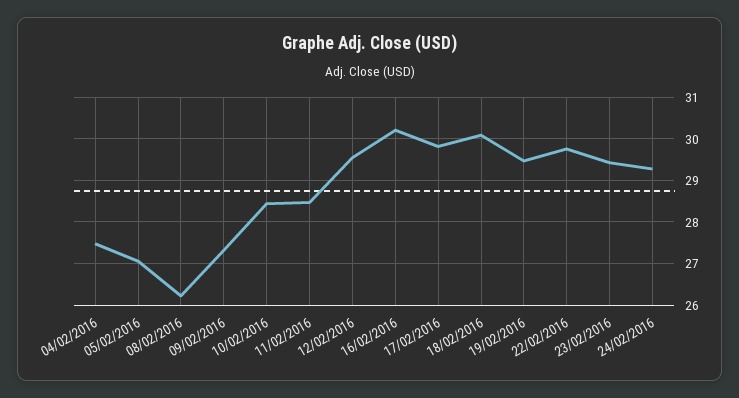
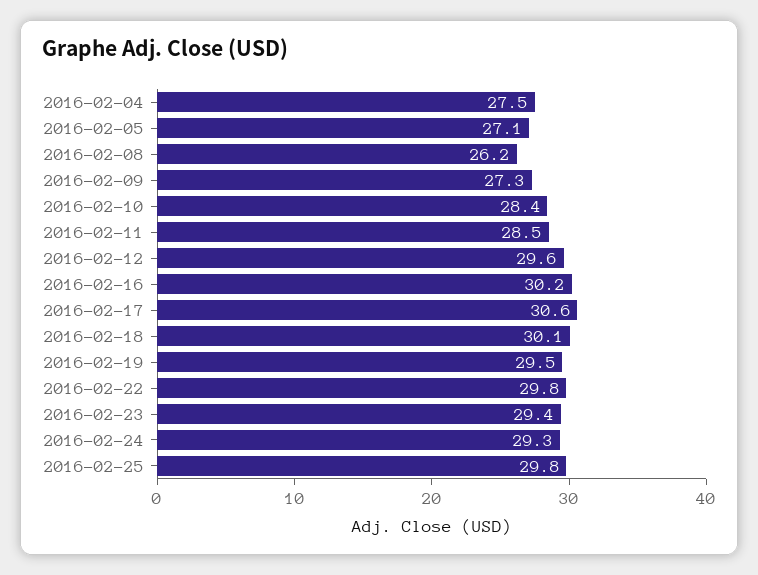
17/02/2016: 29.8 -> 30.6
2016-02-25: none -> 29.8

